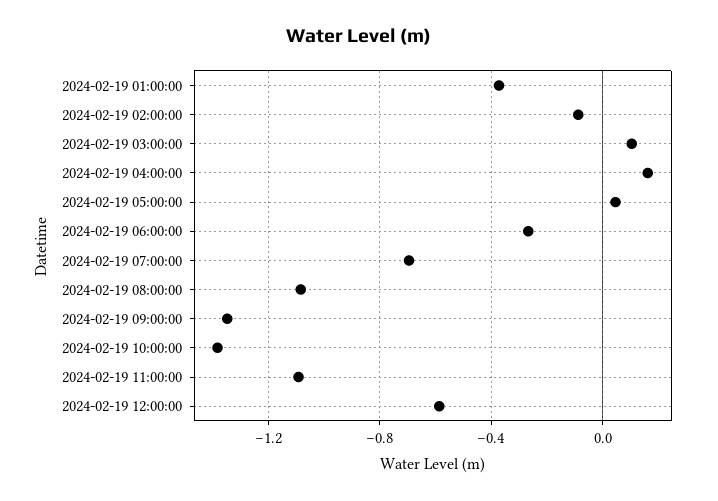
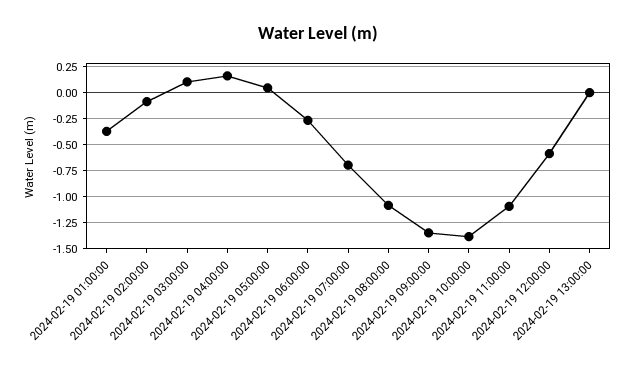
2024-02-19 13:00:00: none -> 0

